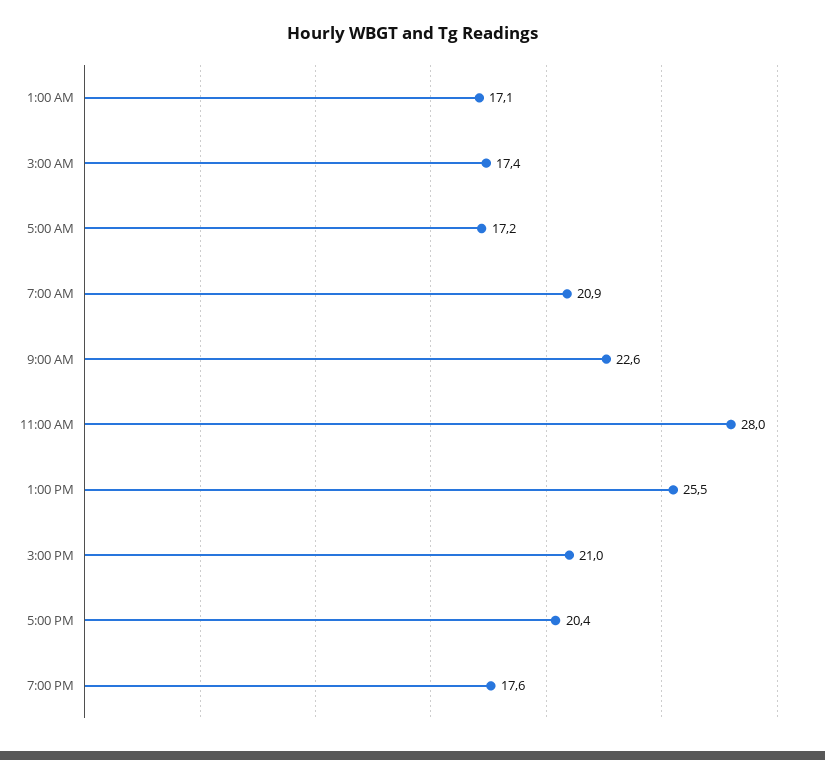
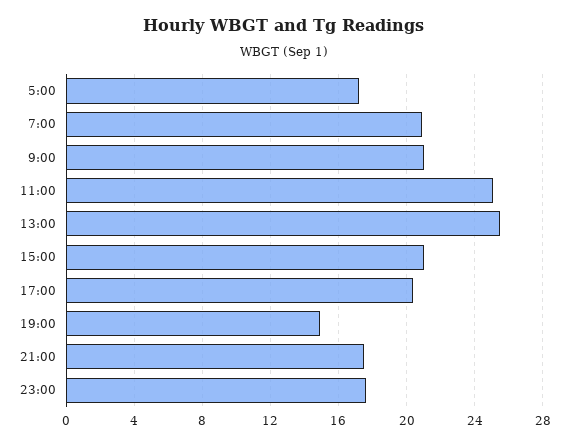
1:00 AM: 17.1 -> none
3:00 AM: 17.4 -> none
9:00 AM: 22.6 -> 21
11:00 AM: 28 -> 25
7:00 PM: 17.6 -> 15
21:00: none -> 17.5
23:00: none -> 17.5

